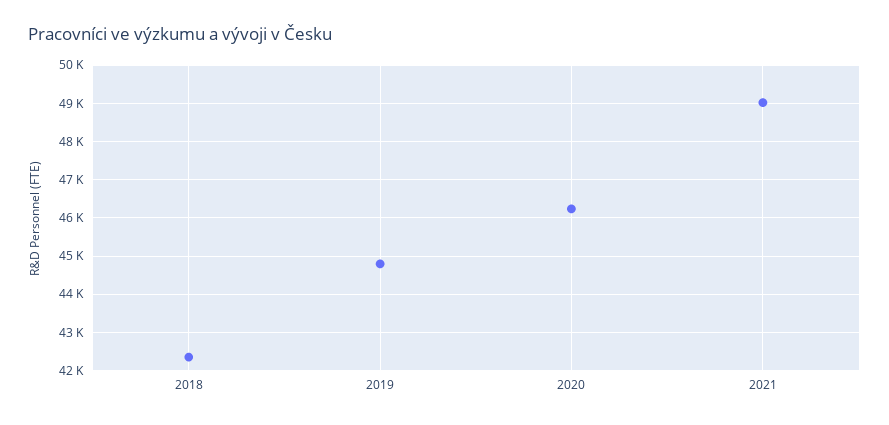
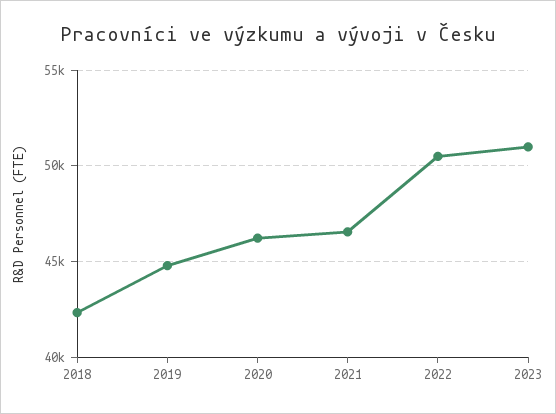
2021: 49000 -> 46500
2022: none -> 50500
2023: none -> 51000

